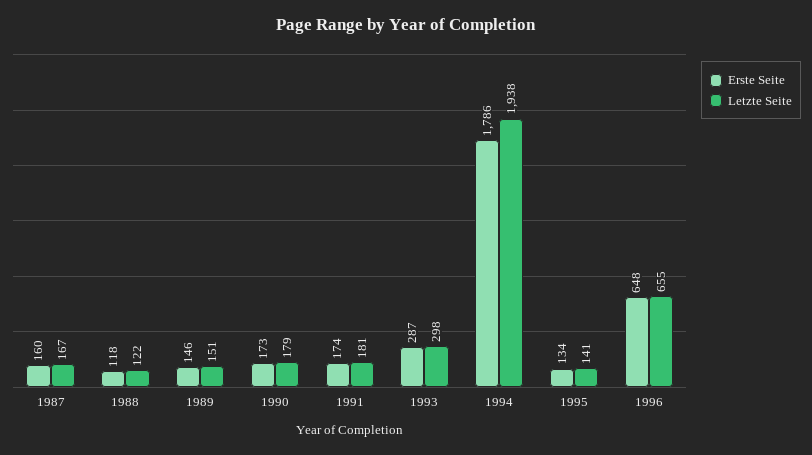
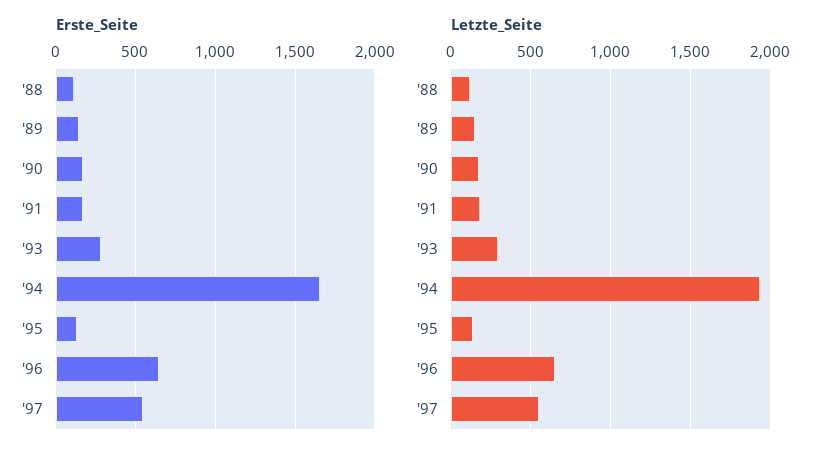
Erste Seite, 1987: 160 -> none
Letzte Seite, 1987: 167 -> none
Erste Seite, 1994: 1786 -> 1650
Erste Seite, '97: none -> 550
Letzte Seite, '97: none -> 550

